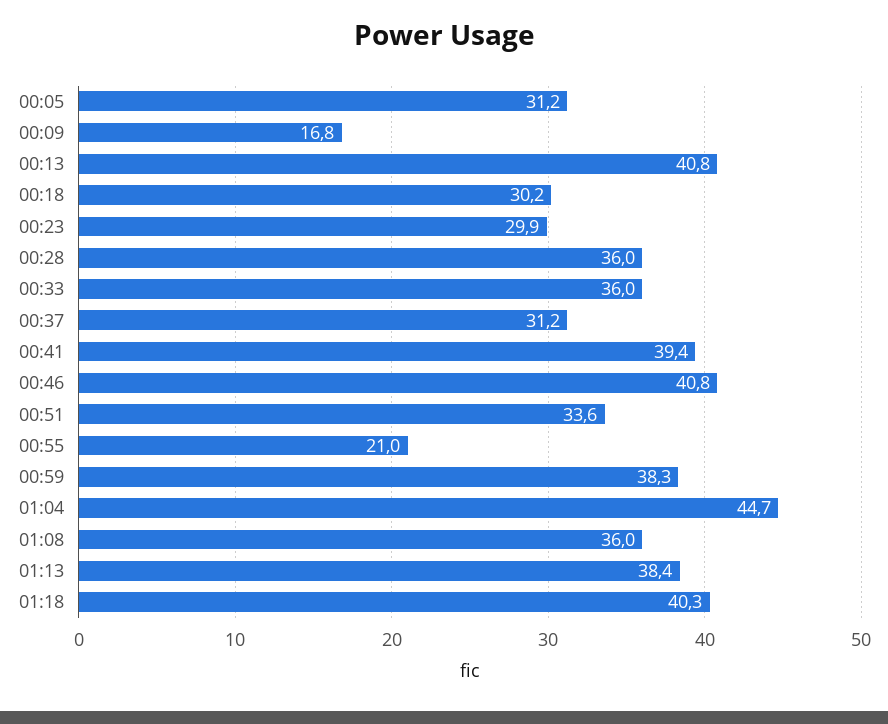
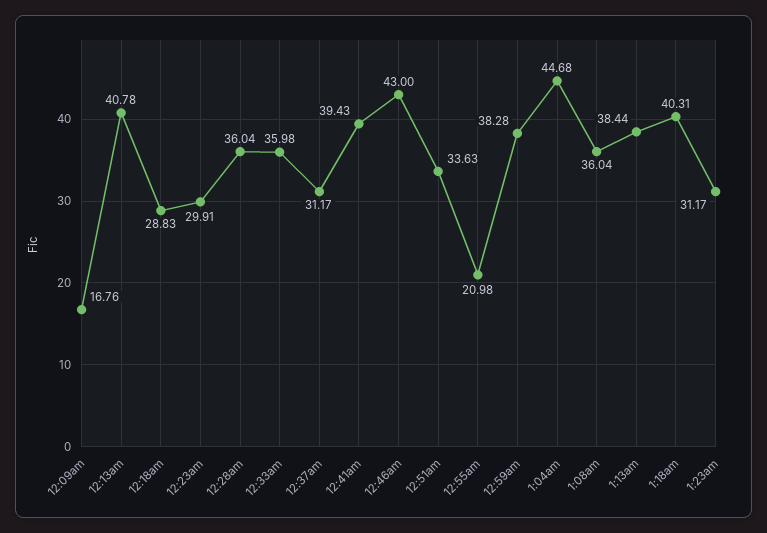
00:05: 31.2 -> none
00:18: 30.2 -> 28.83
00:46: 40.8 -> 43
1:23am: none -> 31.17

